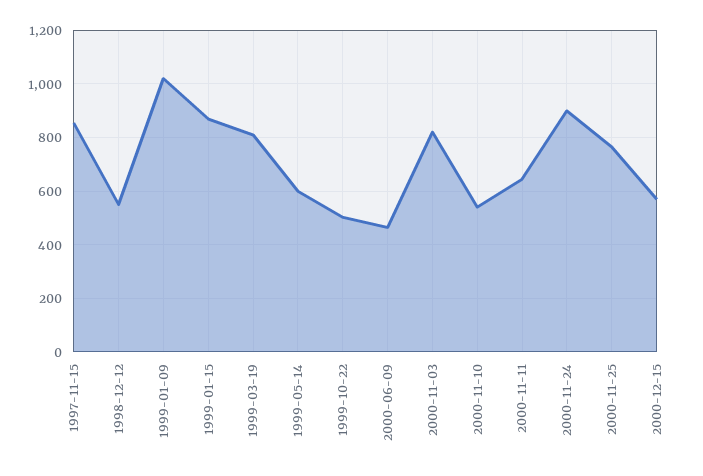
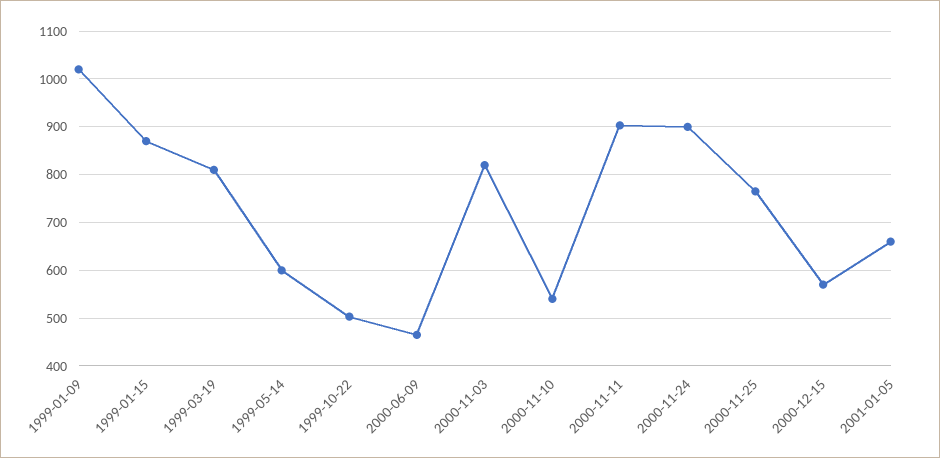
1997-11-15: 850 -> none
1998-12-12: 550 -> none
2000-11-11: 650 -> 900
2001-01-05: none -> 660

